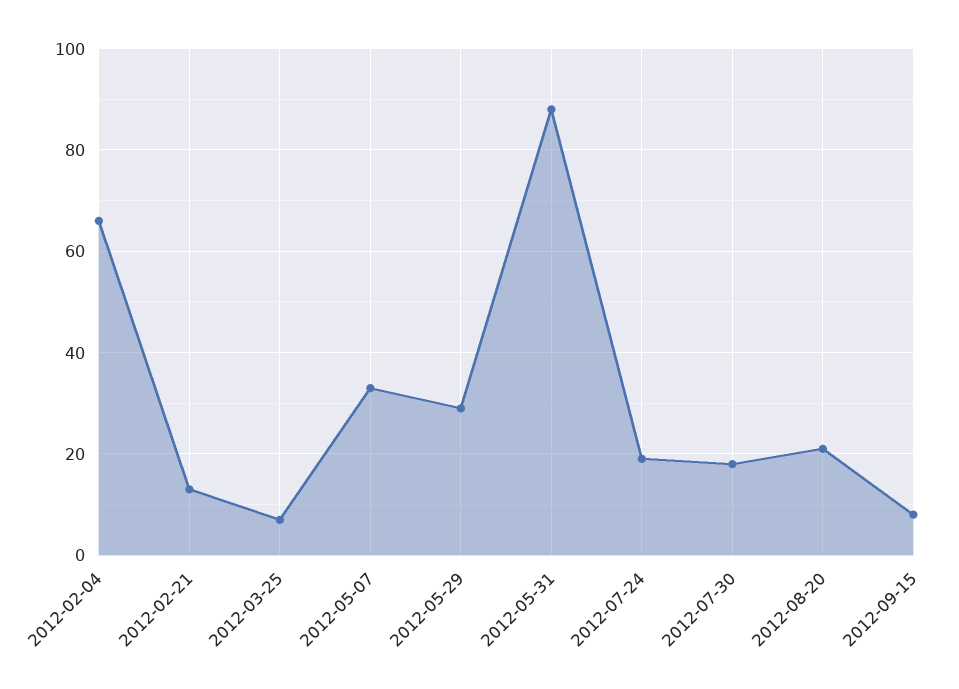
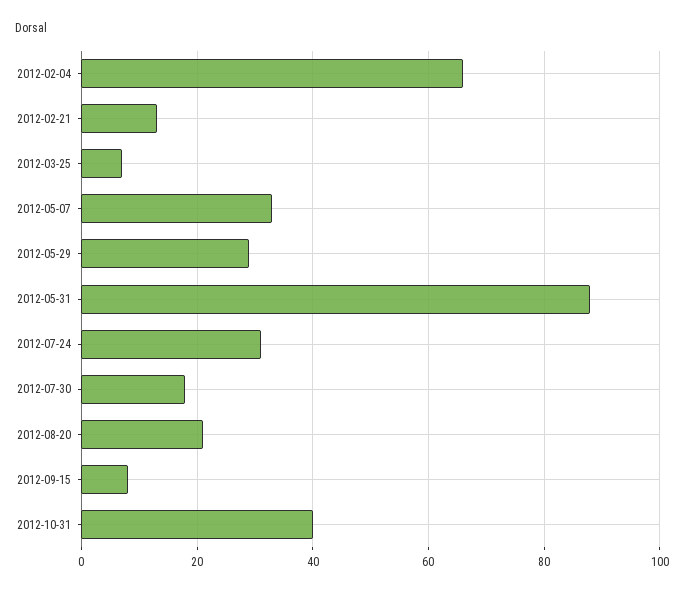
2012-07-24: 20 -> 30
2012-10-31: none -> 40

